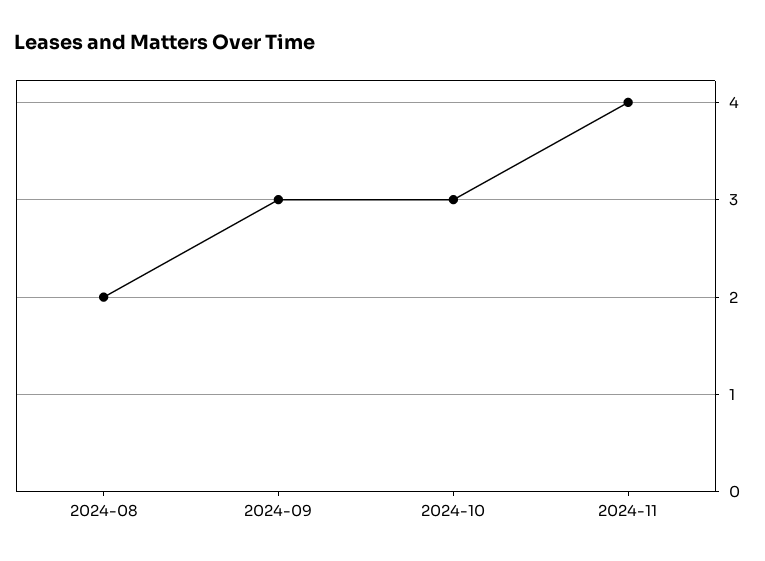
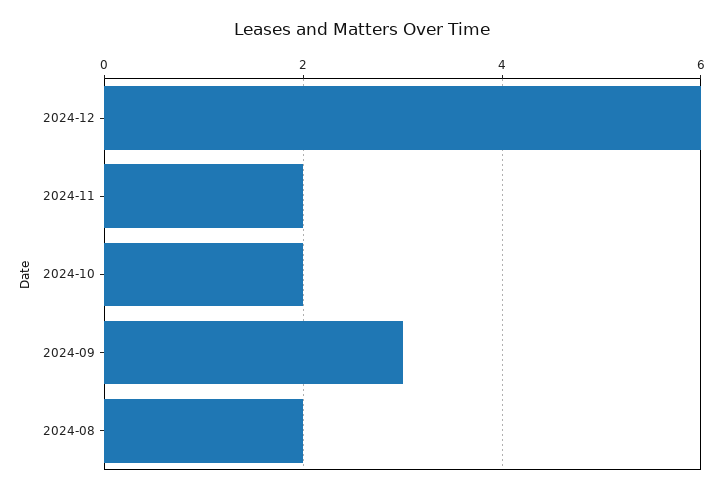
2024-10: 3 -> 2
2024-11: 4 -> 2
2024-12: none -> 6

